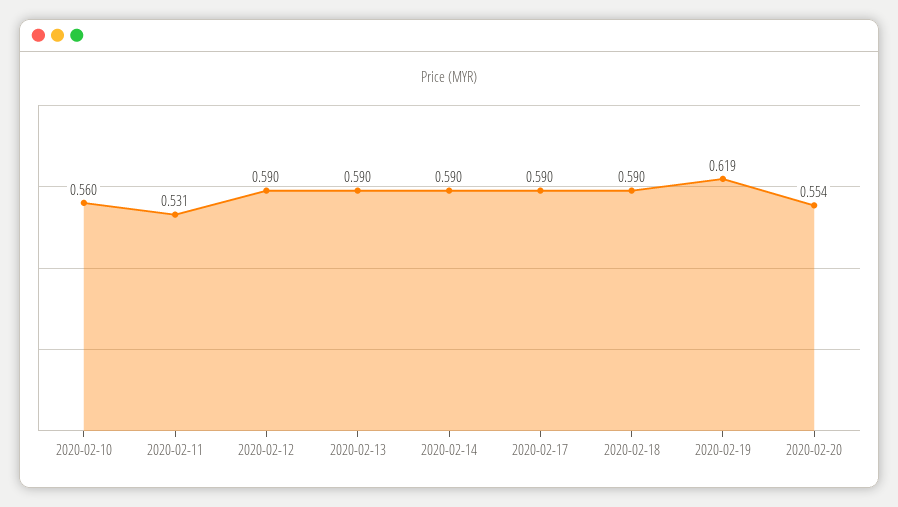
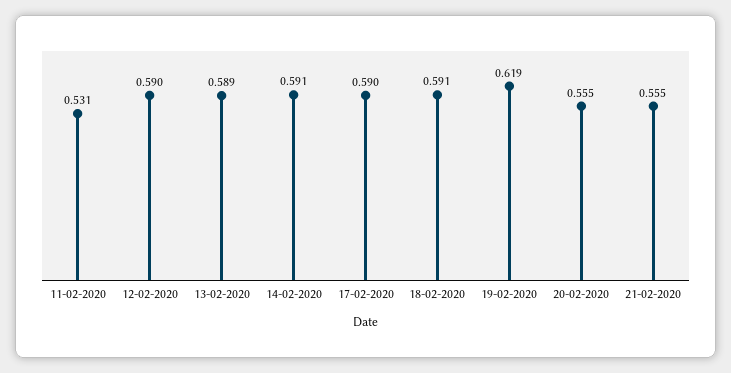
2020-02-10: 0.56 -> none
2020-02-13: 0.59 -> 0.589
2020-02-14: 0.59 -> 0.591
2020-02-18: 0.59 -> 0.591
2020-02-20: 0.554 -> 0.555
21-02-2020: none -> 0.555

